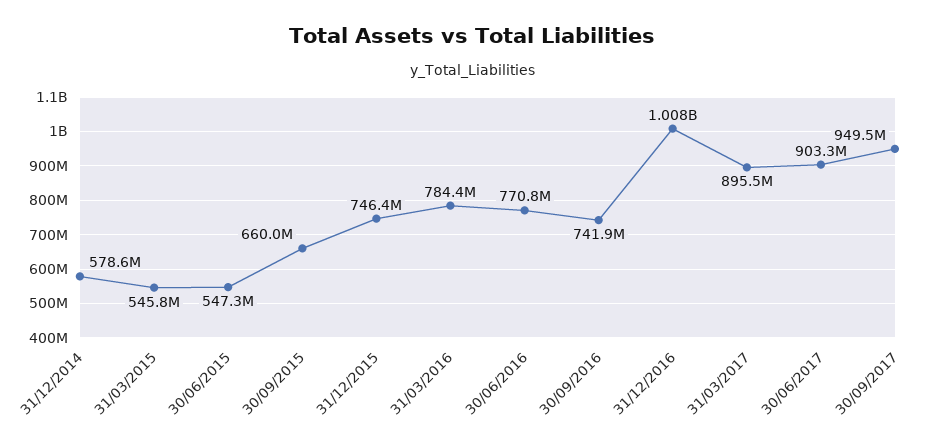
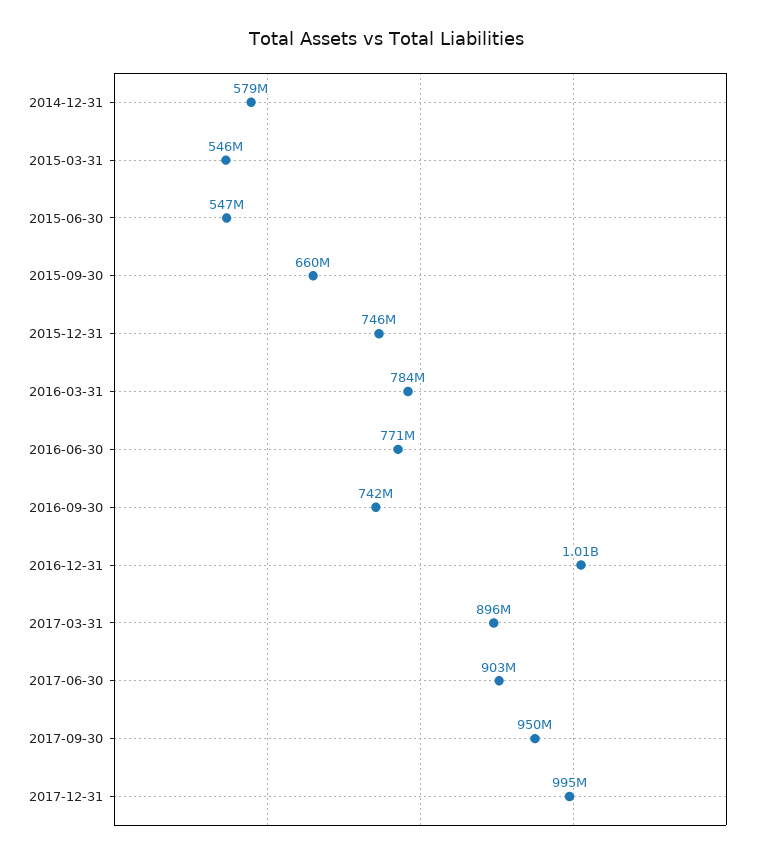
2017-12-31: none -> 995000000

